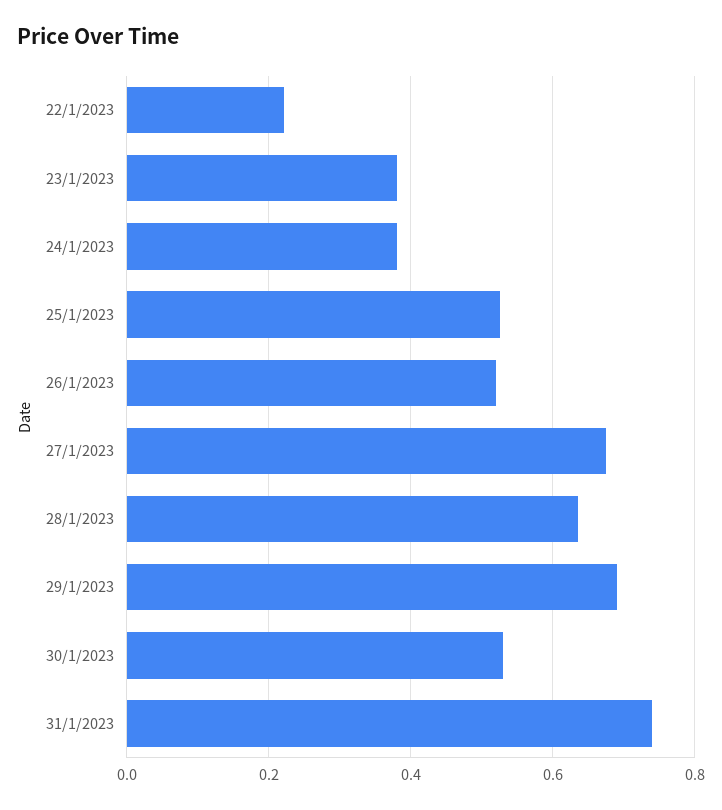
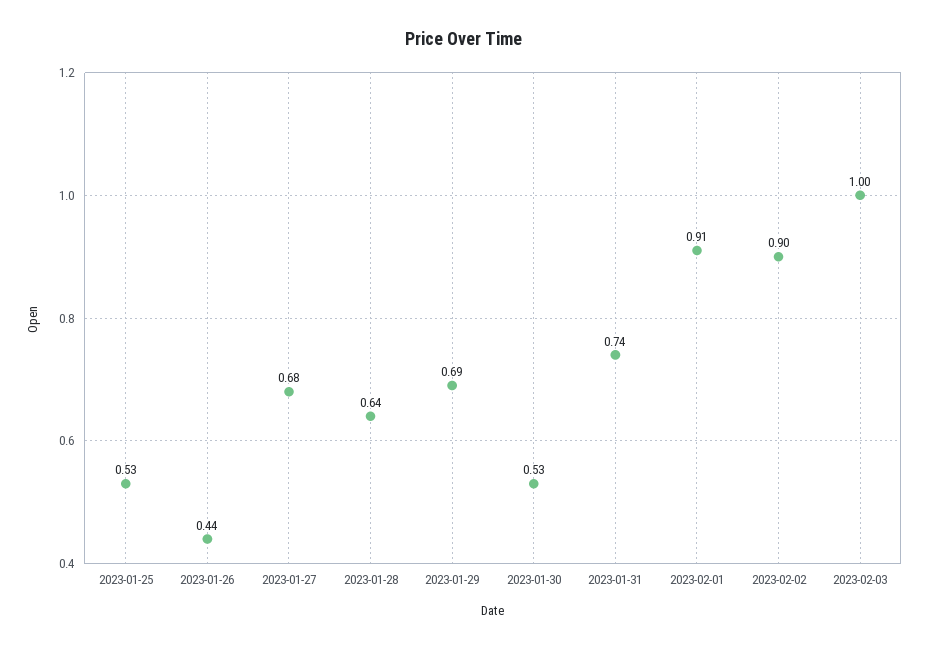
22/1/2023: 0.22 -> none
23/1/2023: 0.38 -> none
24/1/2023: 0.38 -> none
26/1/2023: 0.52 -> 0.44
2023-02-01: none -> 0.91
2023-02-02: none -> 0.9
2023-02-03: none -> 1

